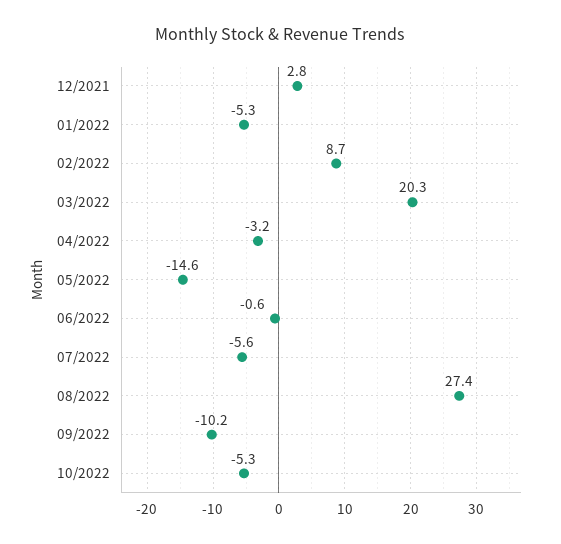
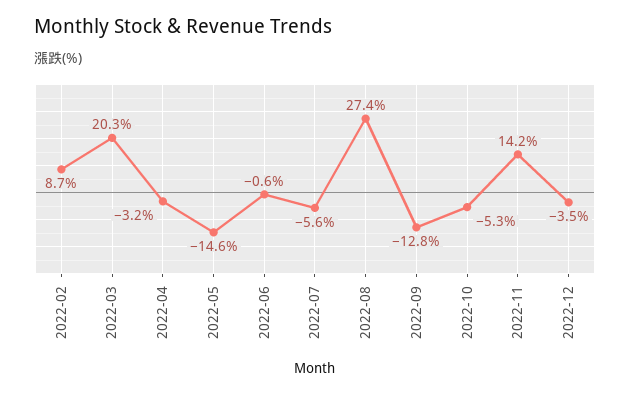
12/2021: 2.8 -> none
01/2022: -5.3 -> none
09/2022: -10.2 -> -12.8
2022-11: none -> 14.2
2022-12: none -> -3.5

